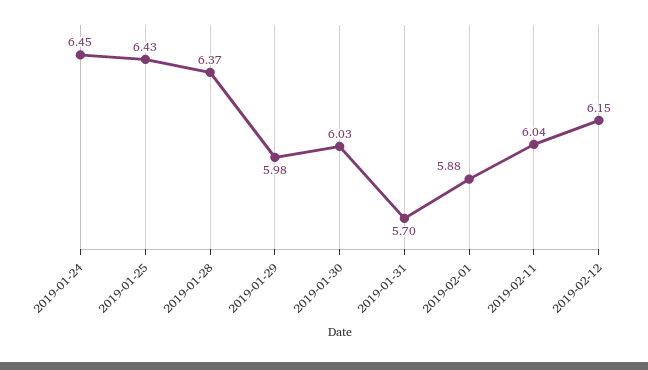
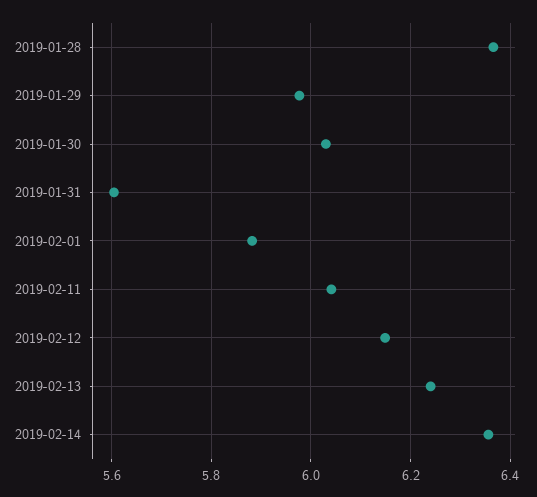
2019-01-24: 6.45 -> none
2019-01-25: 6.43 -> none
2019-01-31: 5.7 -> 5.6
2019-02-13: none -> 6.24
2019-02-14: none -> 6.36

